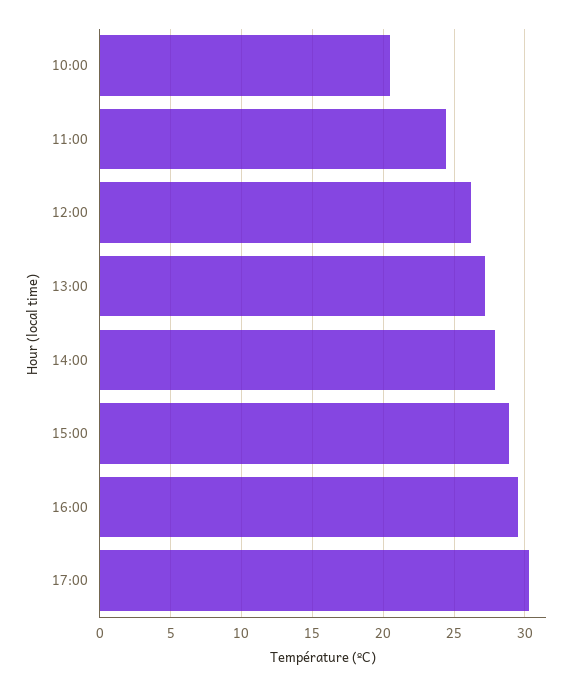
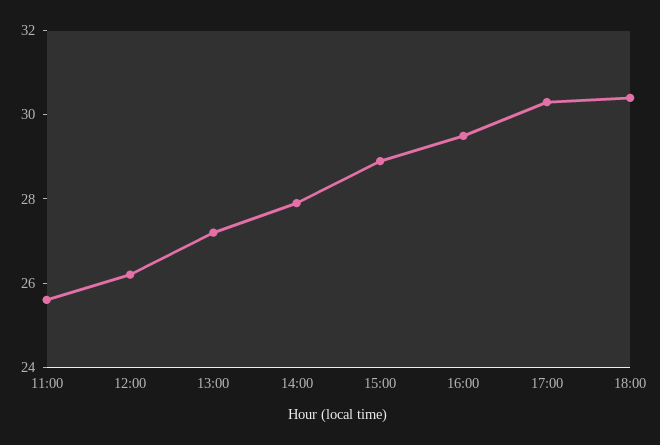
10:00: 20.5 -> none
11:00: 24.5 -> 25.5
18:00: none -> 30.5

